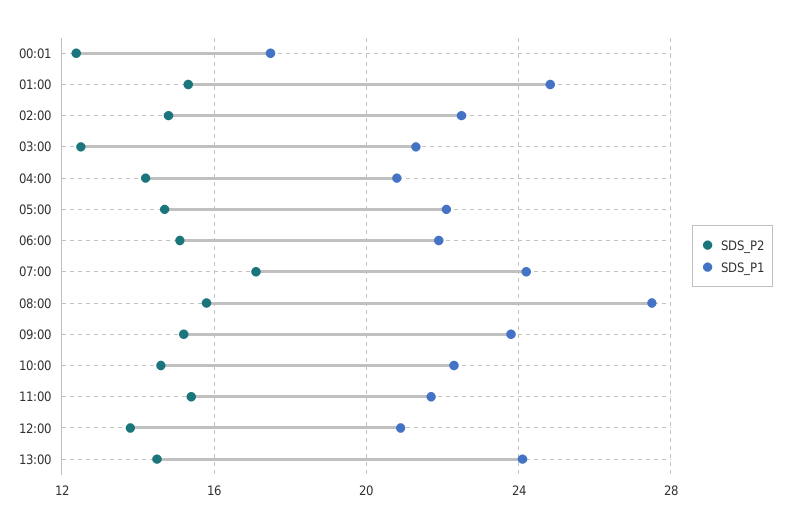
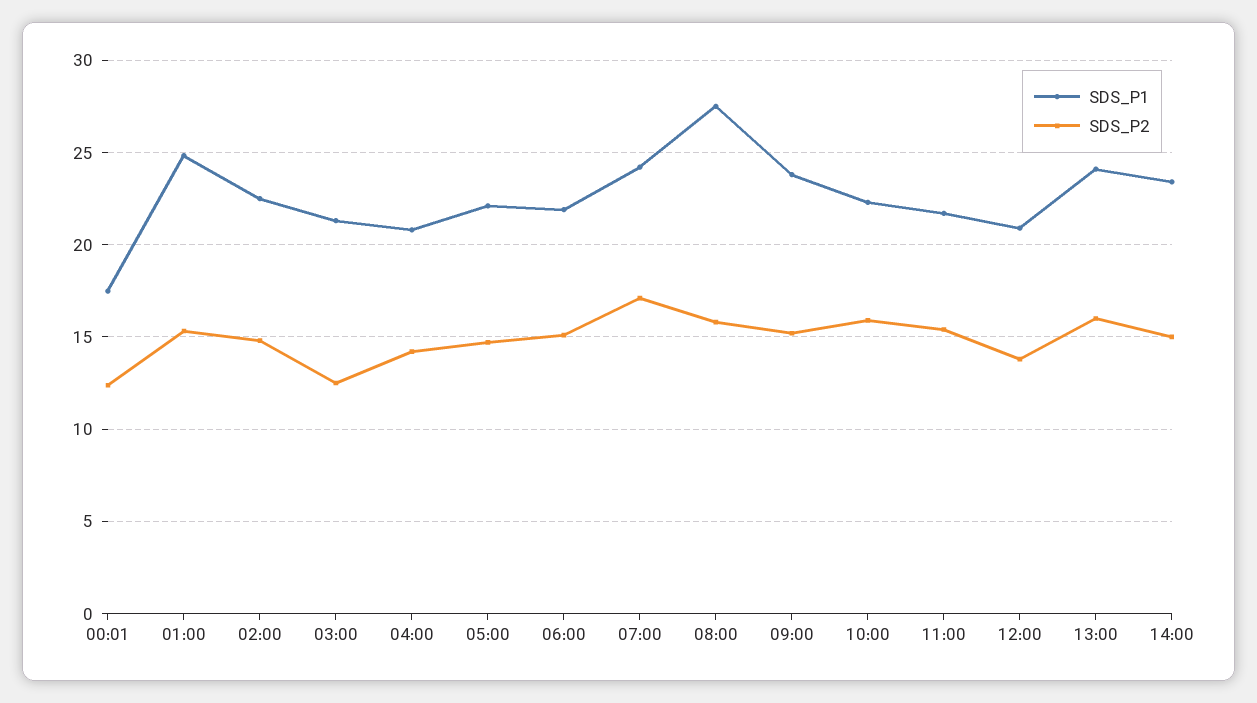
SDS_P2, 10:00: 14.5 -> 16
SDS_P2, 13:00: 14.5 -> 16
SDS_P1, 14:00: none -> 23.5
SDS_P2, 14:00: none -> 15

